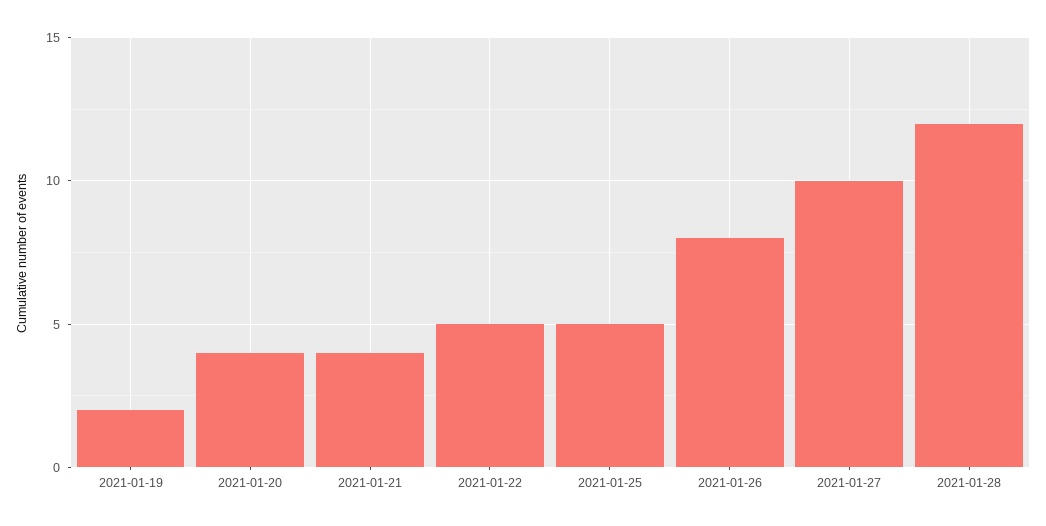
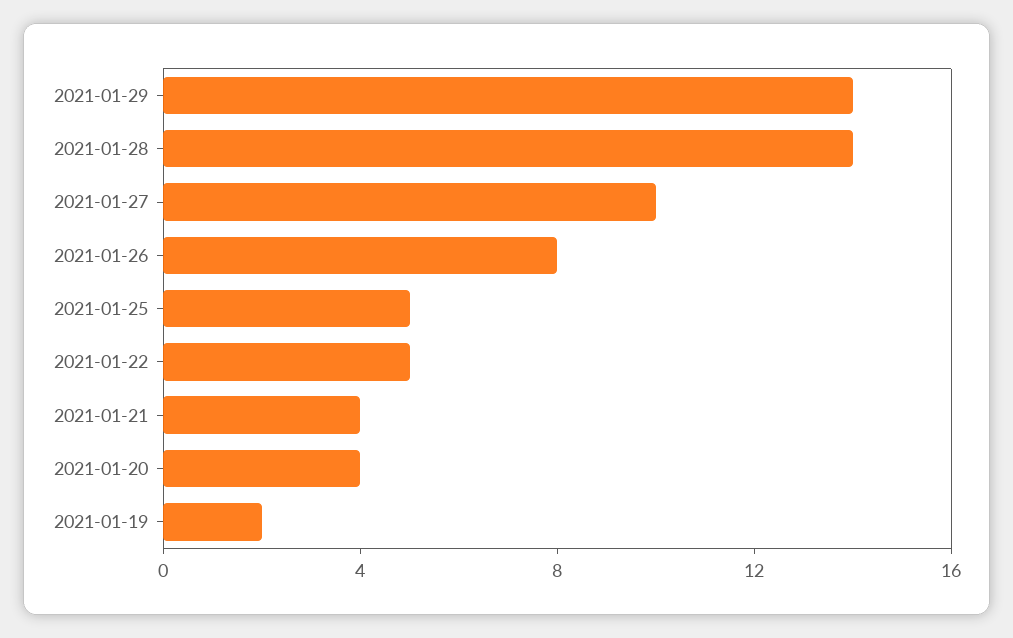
2021-01-28: 12 -> 14
2021-01-29: none -> 14

